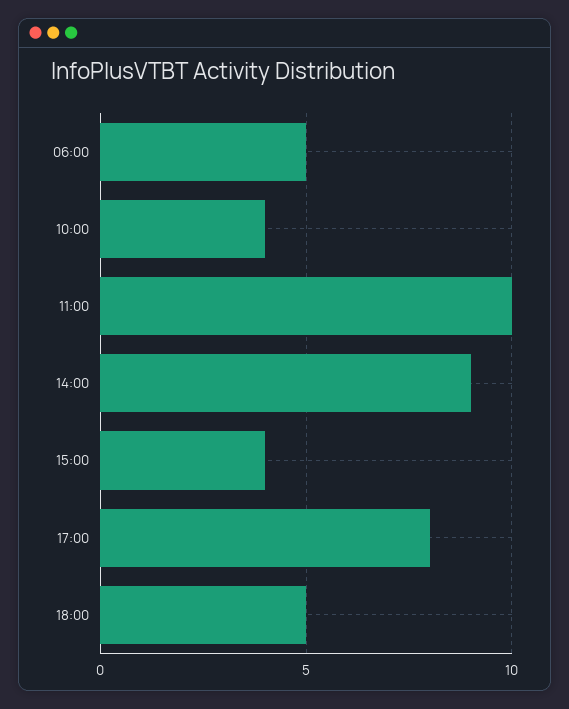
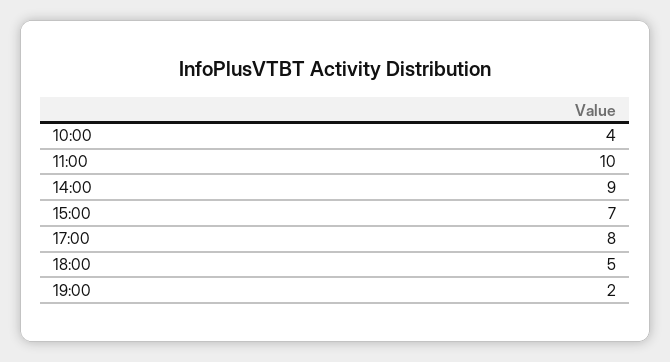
06:00: 5 -> none
15:00: 4 -> 7
19:00: none -> 2

